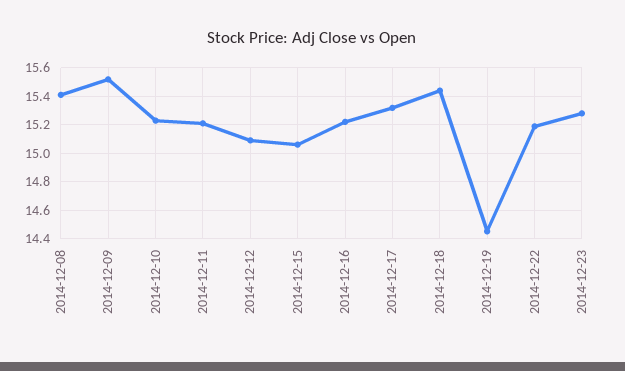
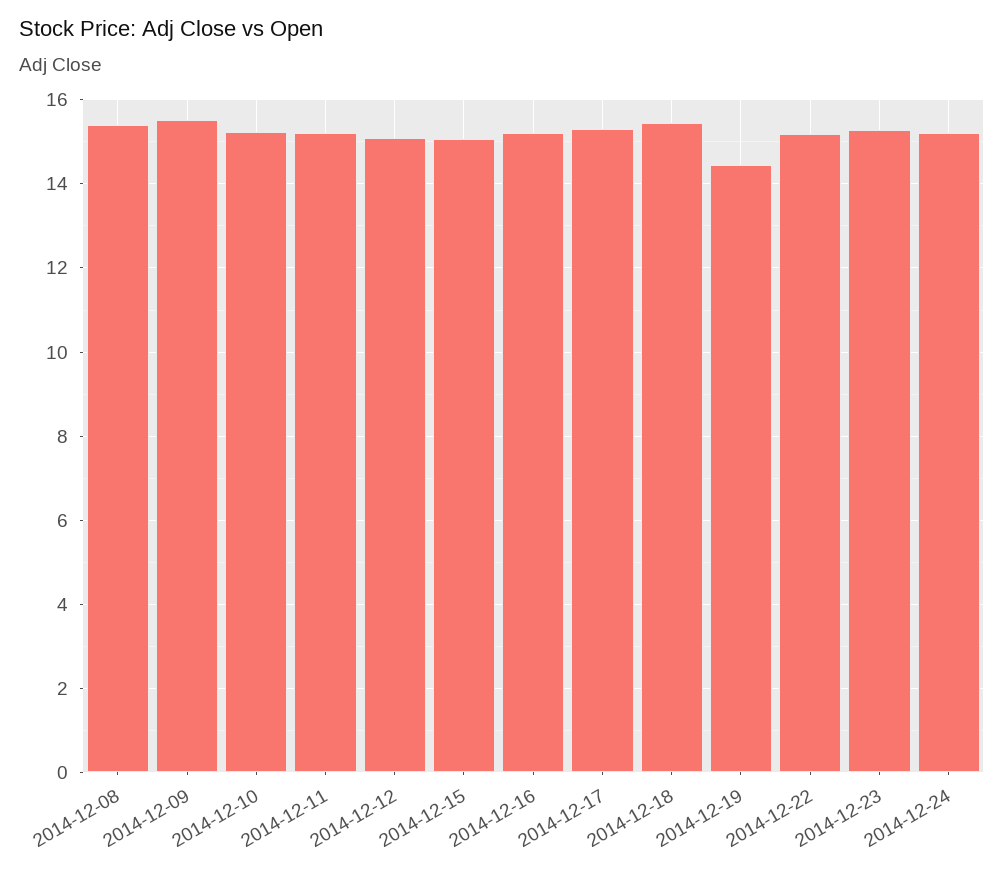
2014-12-24: none -> 15.2

